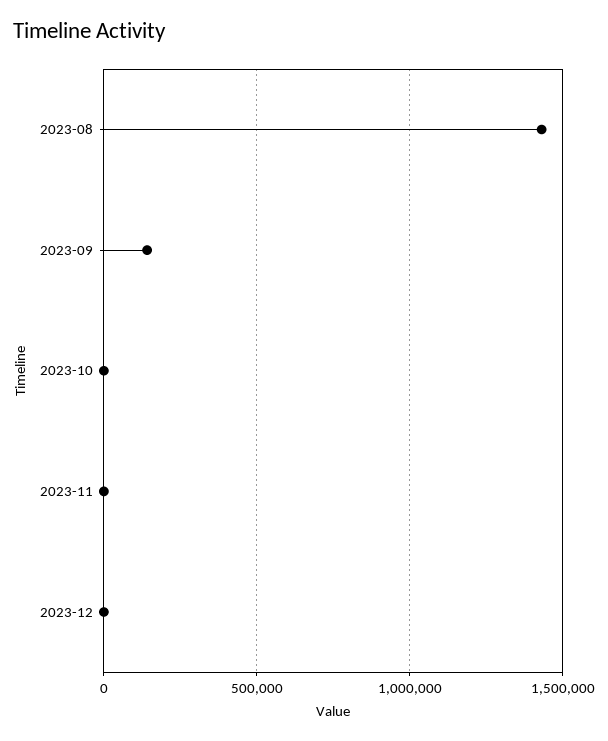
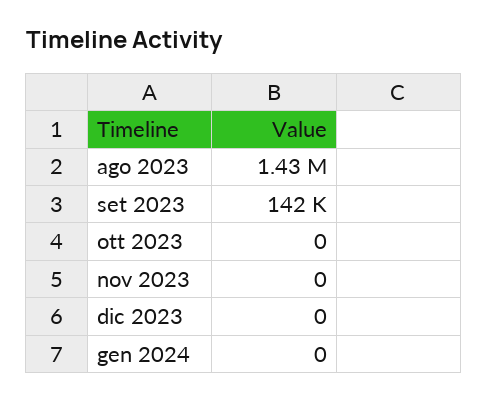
gen 2024: none -> 0

